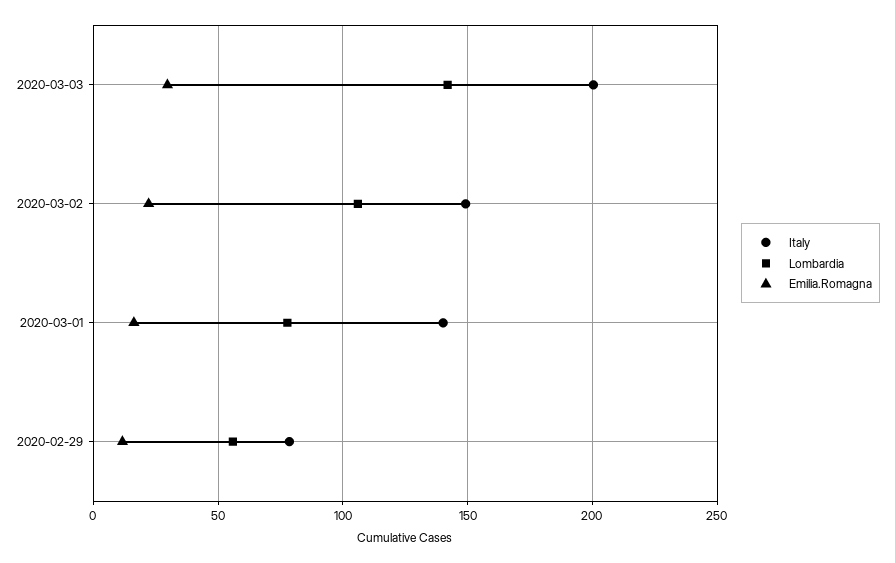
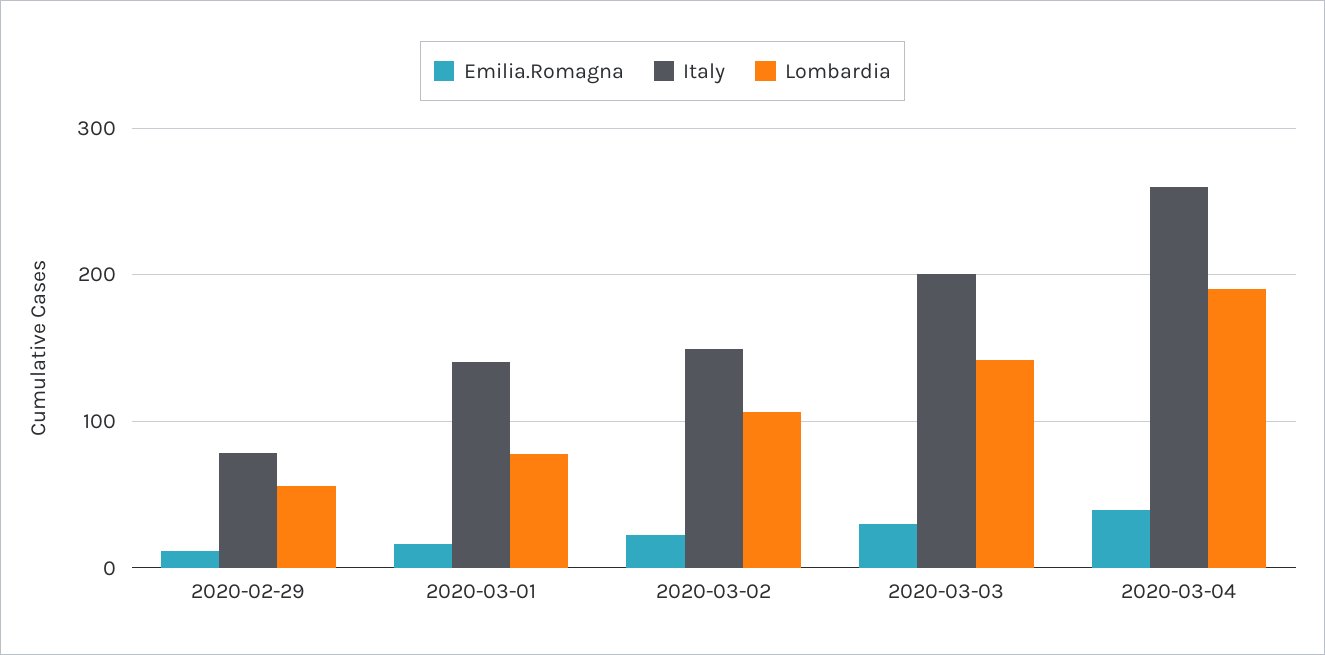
Emilia.Romagna, 2020-03-04: none -> 40
Italy, 2020-03-04: none -> 260
Lombardia, 2020-03-04: none -> 190

